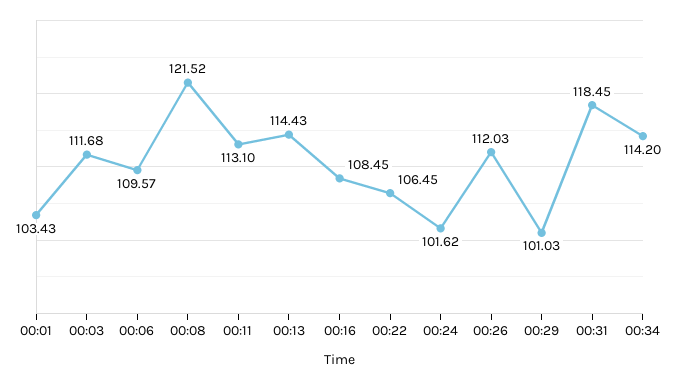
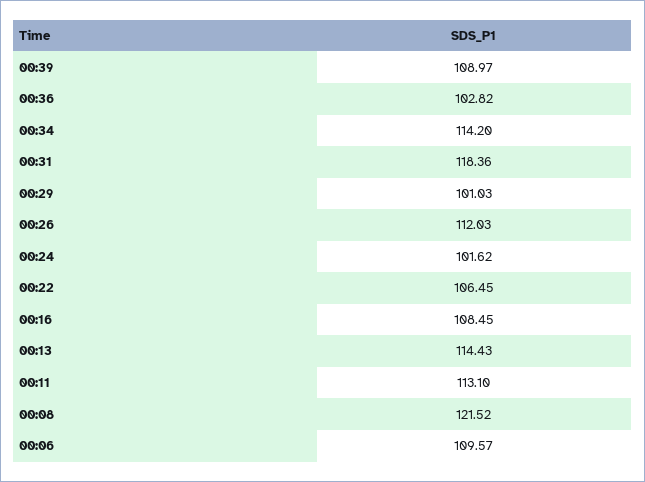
00:01: 103.43 -> none
00:03: 111.68 -> none
00:31: 118.45 -> 118.36
00:39: none -> 108.97
00:36: none -> 102.82

